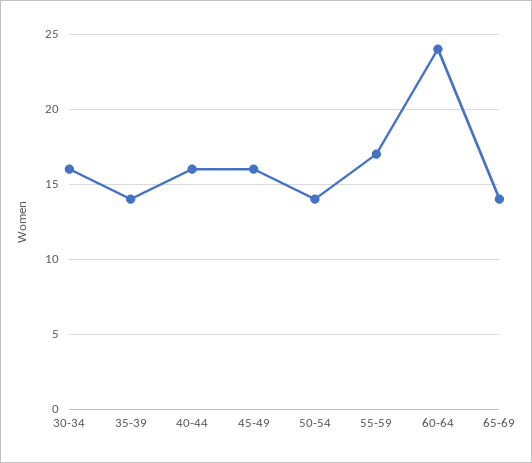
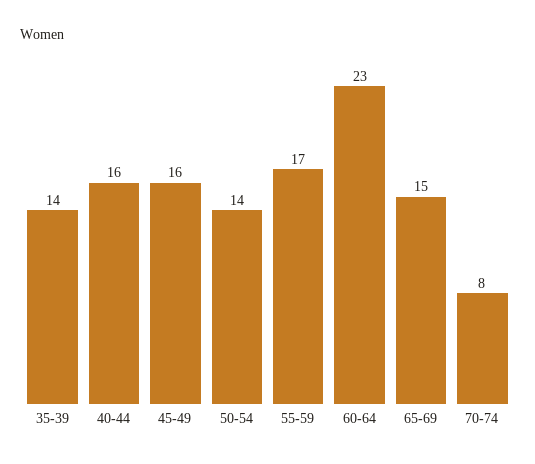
30-34: 16 -> none
60-64: 24 -> 23
65-69: 14 -> 15
70-74: none -> 8

